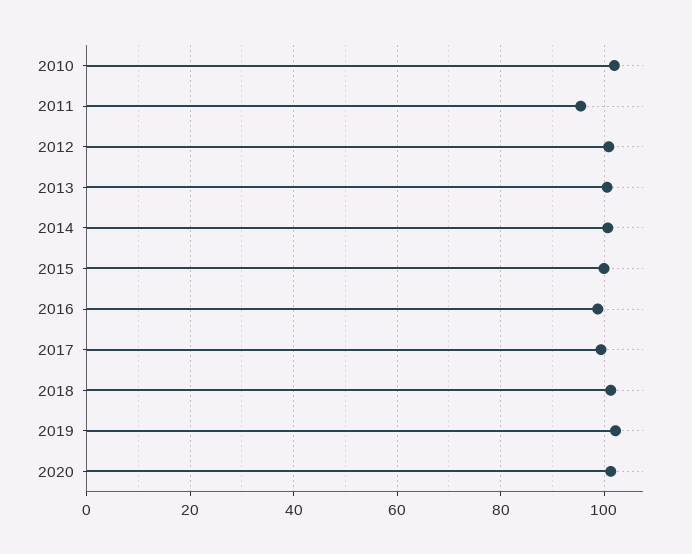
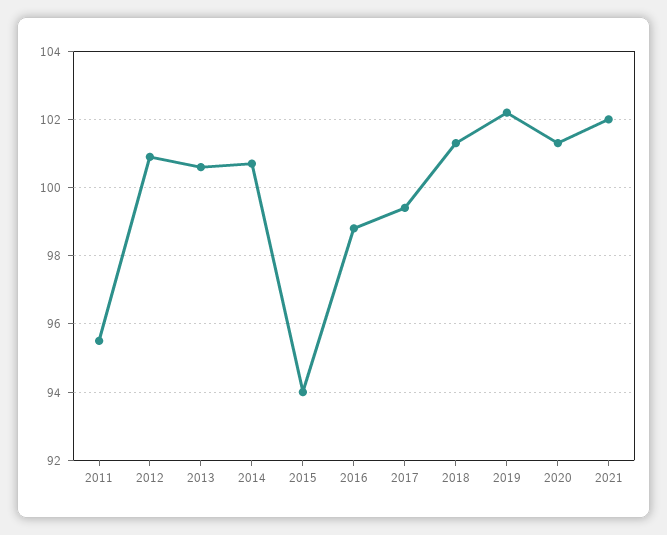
2010: 102 -> none
2015: 100 -> 94
2021: none -> 102

